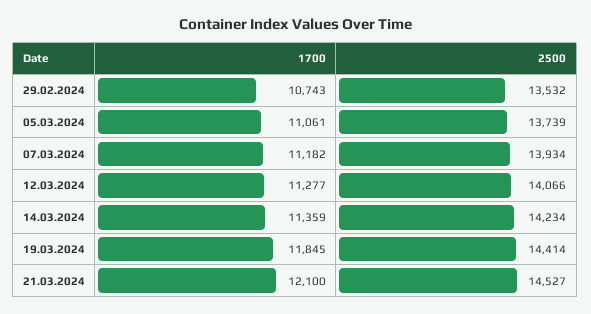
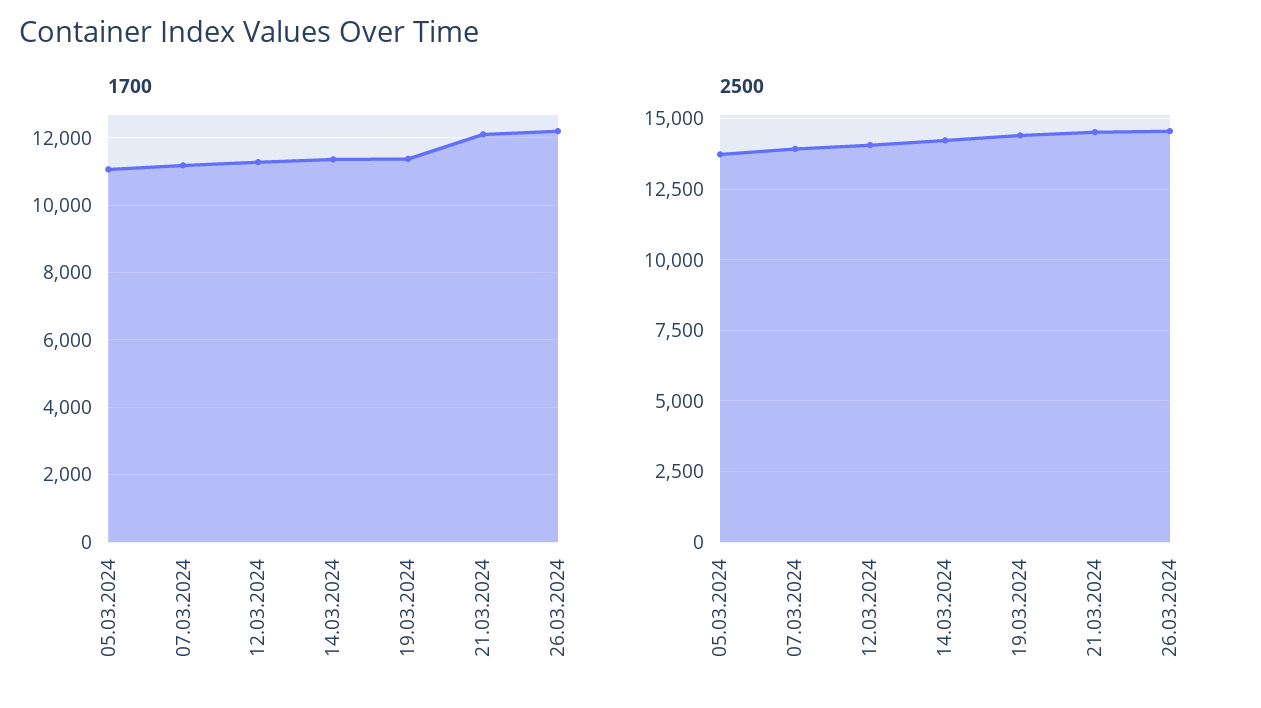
1700, 29.02.2024: 10743 -> none
2500, 29.02.2024: 13532 -> none
1700, 19.03.2024: 11845 -> 11400
1700, 26.03.2024: none -> 12200
2500, 26.03.2024: none -> 14500

